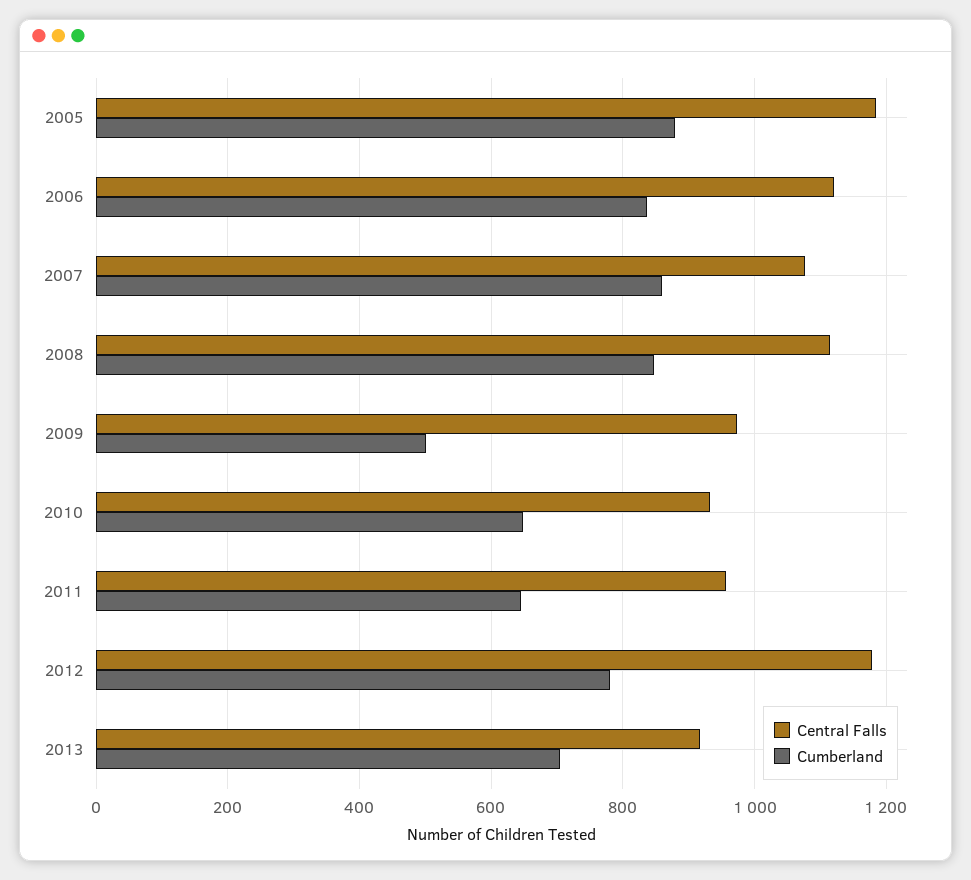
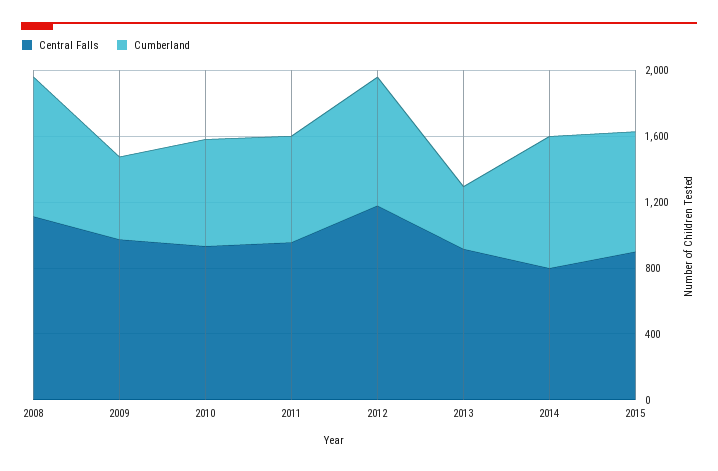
Central Falls, 2005: 1180 -> none
Cumberland, 2005: 880 -> none
Central Falls, 2006: 1120 -> none
Cumberland, 2006: 840 -> none
Central Falls, 2007: 1080 -> none
Cumberland, 2007: 860 -> none
Cumberland, 2013: 700 -> 400
Central Falls, 2014: none -> 800
Cumberland, 2014: none -> 800
Central Falls, 2015: none -> 900
Cumberland, 2015: none -> 700

